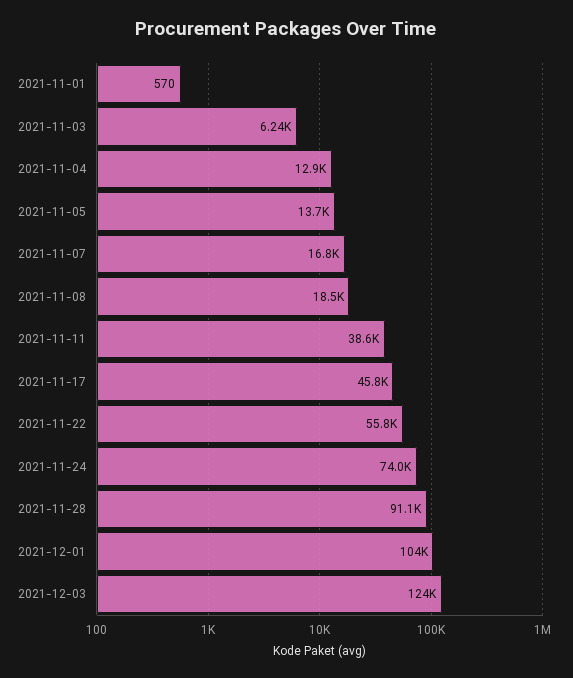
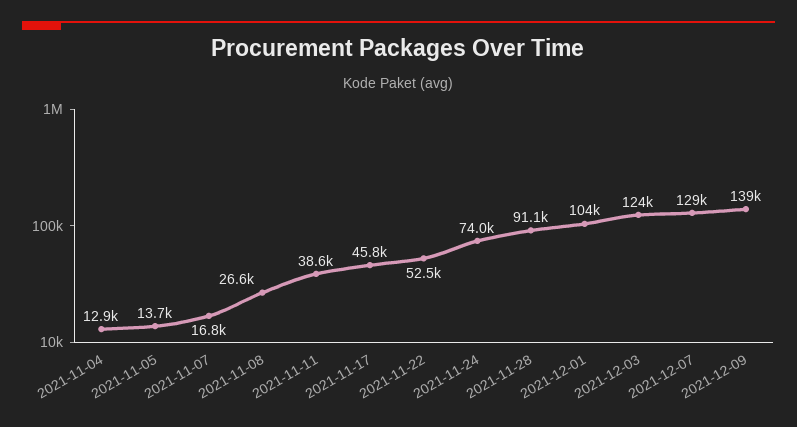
2021-11-01: 570 -> none
2021-11-03: 6240 -> none
2021-11-08: 18500 -> 26600
2021-11-22: 55800 -> 52500
2021-12-07: none -> 129000
2021-12-09: none -> 139000

